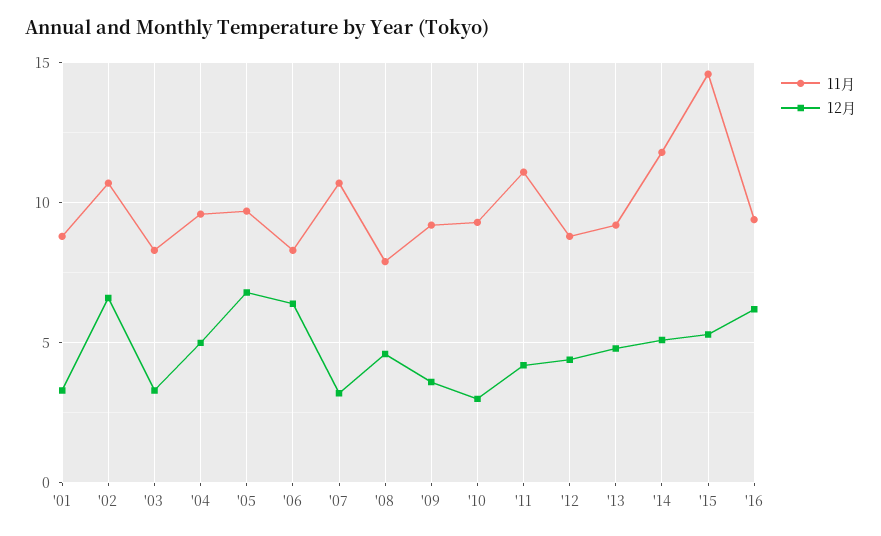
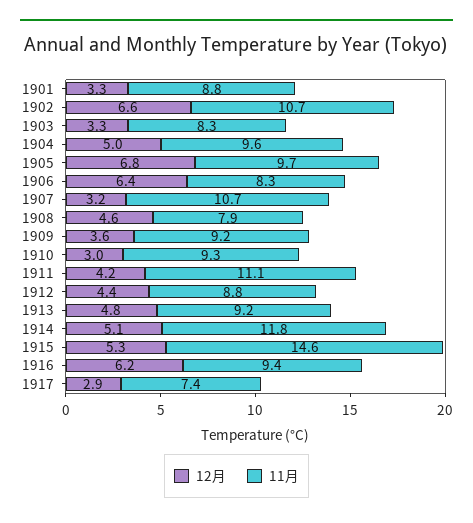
12月, 1917: none -> 2.9
11月, 1917: none -> 7.4

